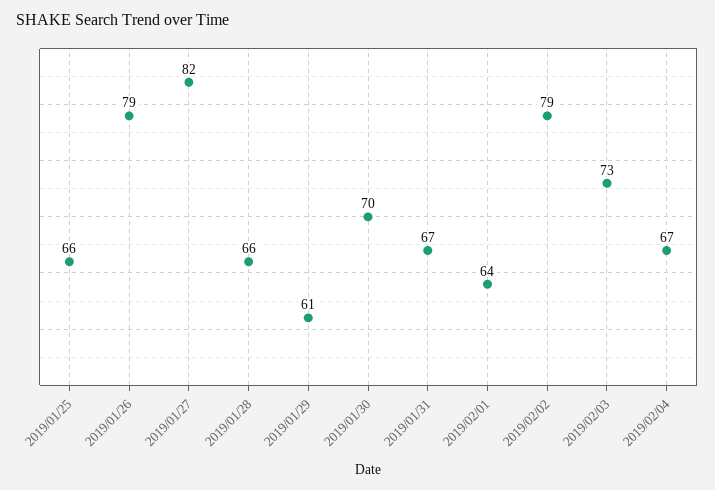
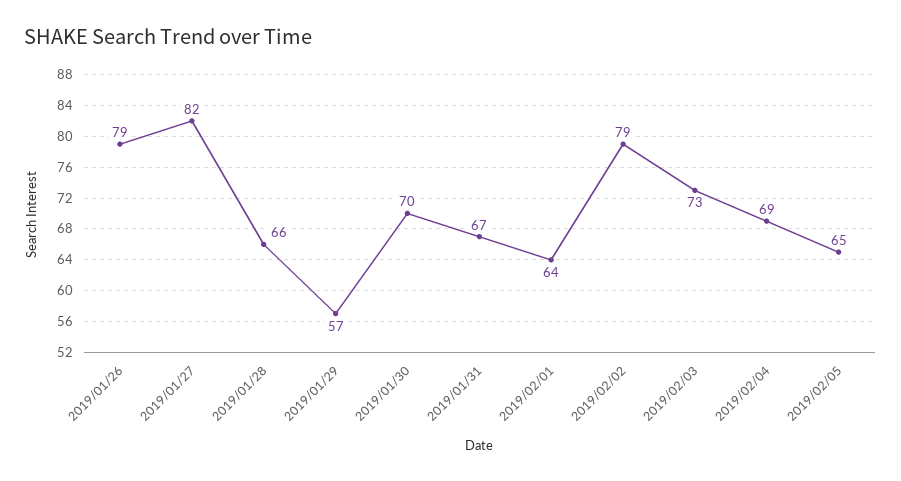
2019/01/25: 66 -> none
2019/01/29: 61 -> 57
2019/02/04: 67 -> 69
2019/02/05: none -> 65

